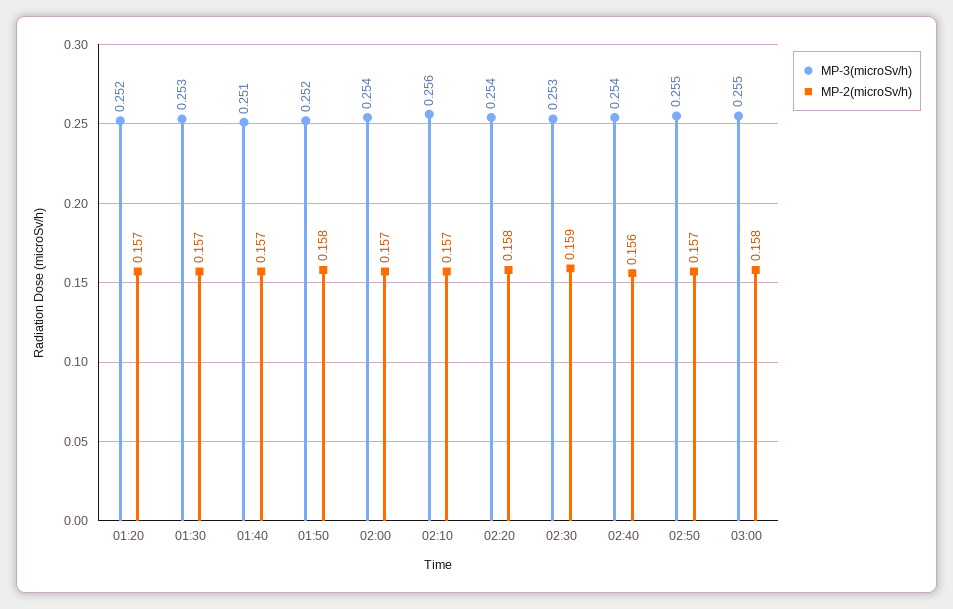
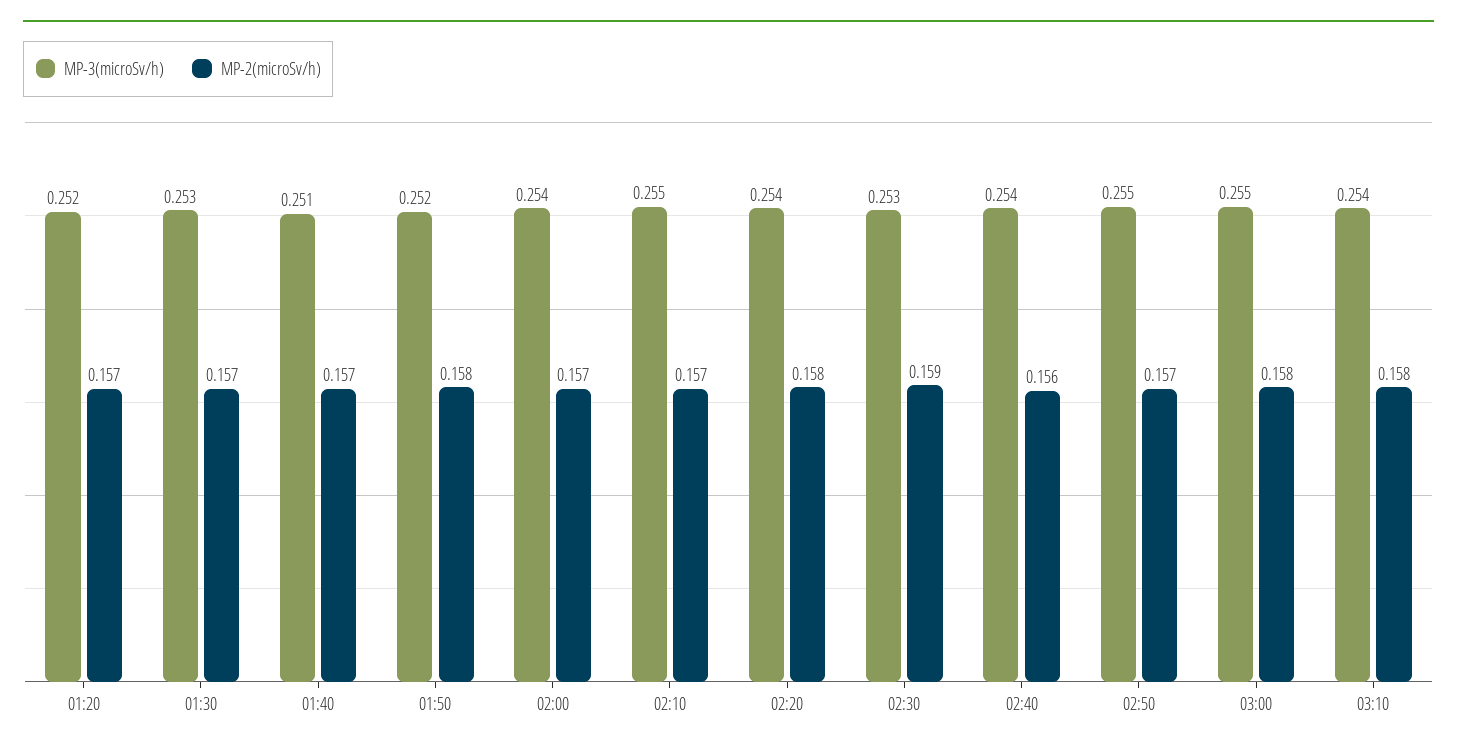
MP-3(microSv/h), 02:10: 0.256 -> 0.255
MP-3(microSv/h), 03:10: none -> 0.254
MP-2(microSv/h), 03:10: none -> 0.158

